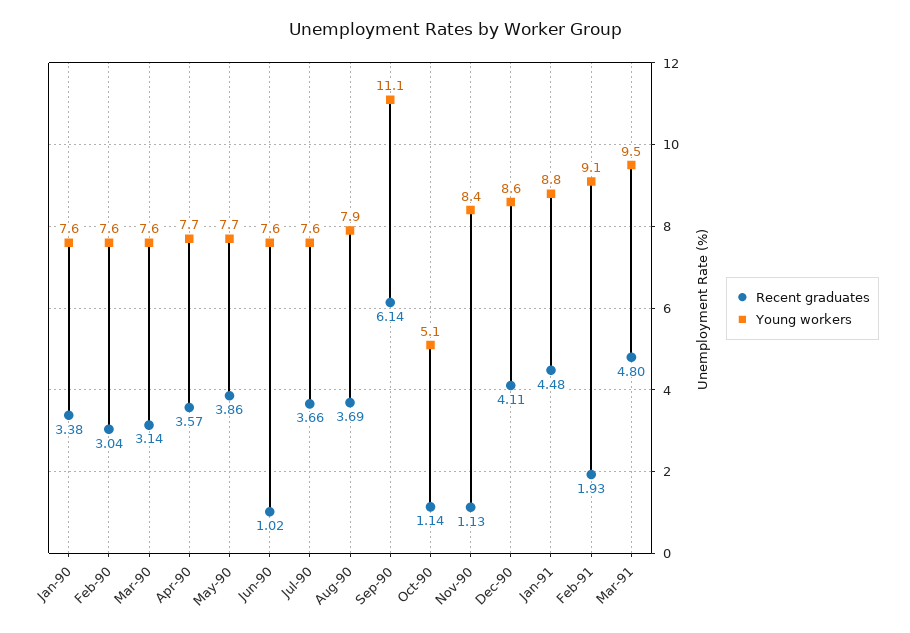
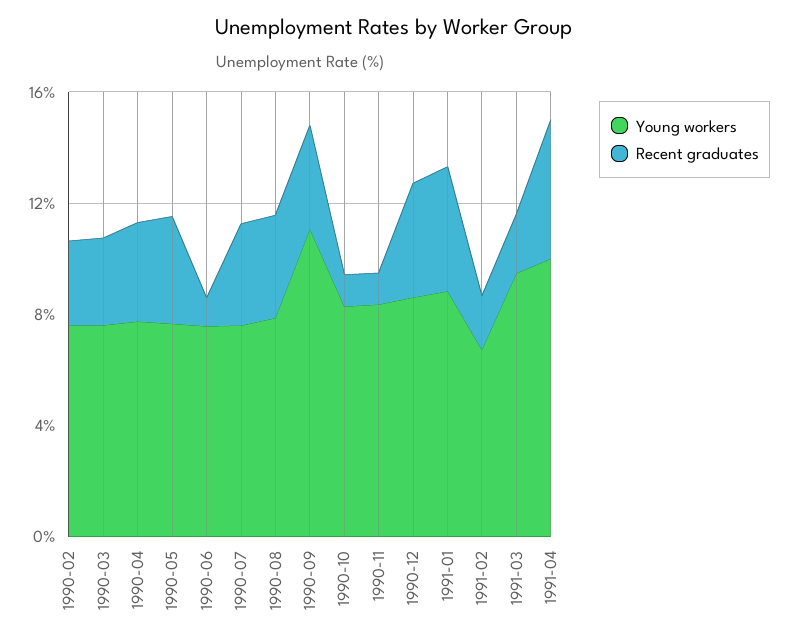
Recent graduates, Jan-90: 3.38 -> none
Young workers, Jan-90: 7.6 -> none
Recent graduates, Sep-90: 6.14 -> 4
Young workers, Oct-90: 5.1 -> 8
Young workers, Feb-91: 9.1 -> 7
Recent graduates, Mar-91: 4.8 -> 2
Young workers, 1991-04: none -> 10
Recent graduates, 1991-04: none -> 5

